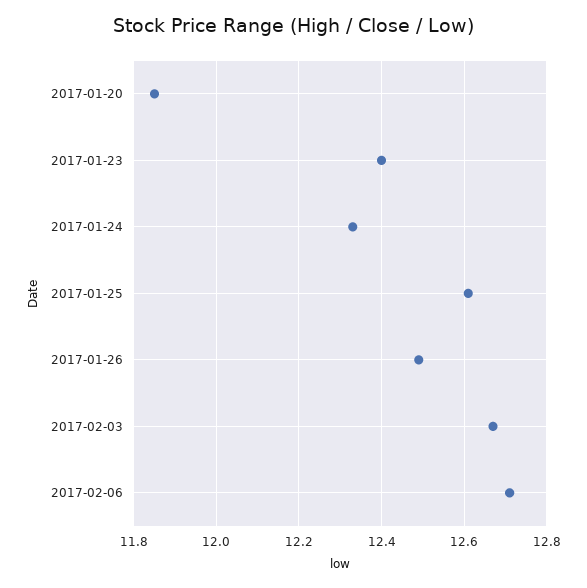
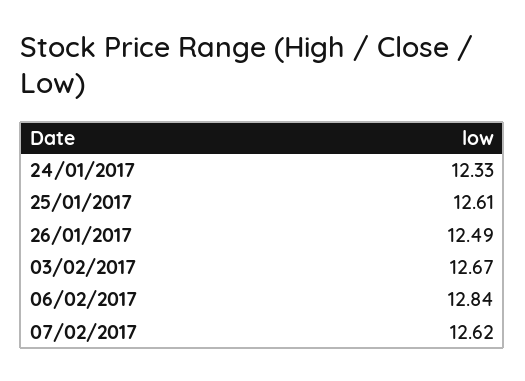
2017-01-20: 11.85 -> none
2017-01-23: 12.4 -> none
2017-02-06: 12.7 -> 12.84
07/02/2017: none -> 12.62

